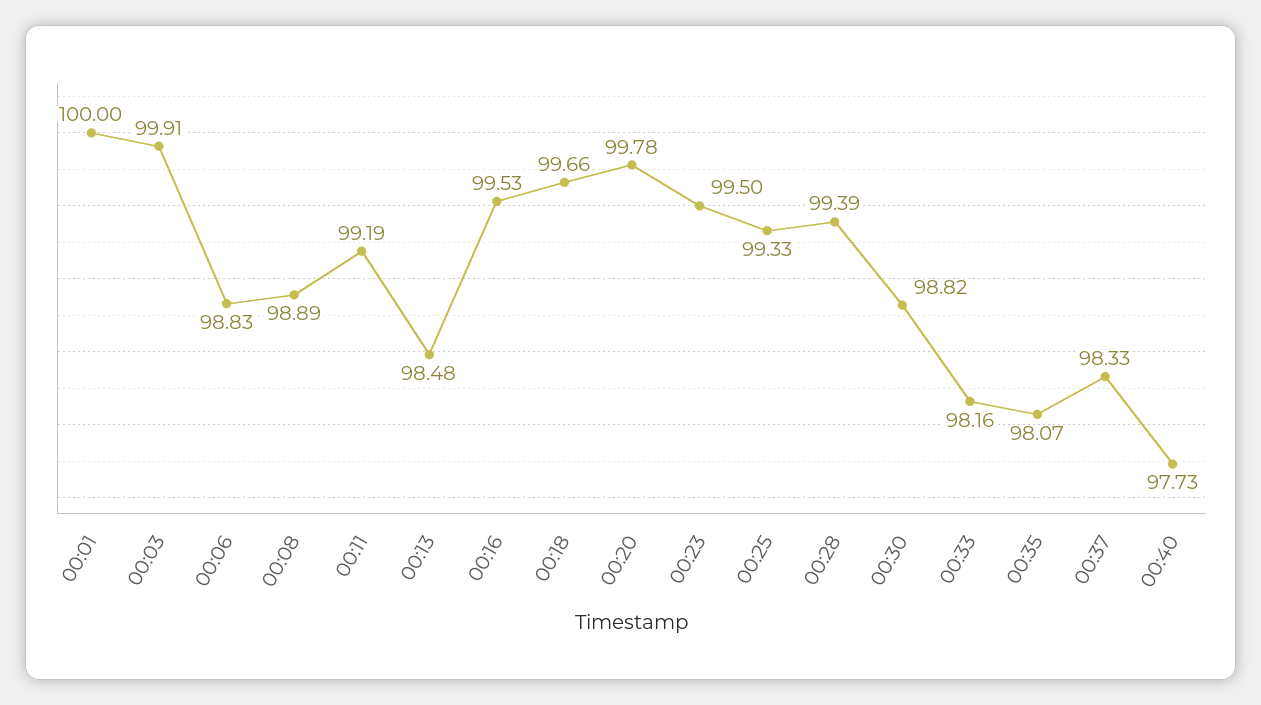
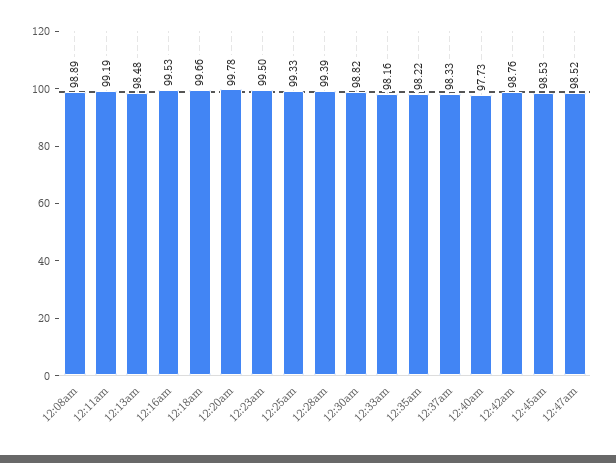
00:01: 100 -> none
00:03: 99.91 -> none
00:06: 98.83 -> none
00:35: 98.07 -> 98.22
12:42am: none -> 98.76
12:45am: none -> 98.53
12:47am: none -> 98.52

